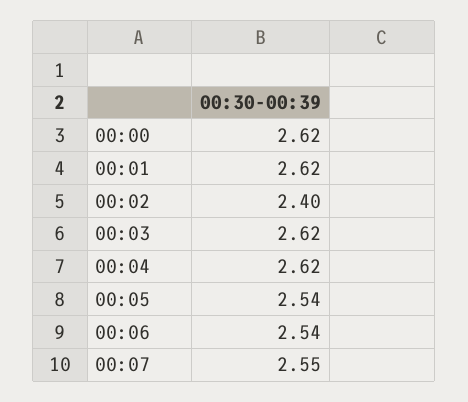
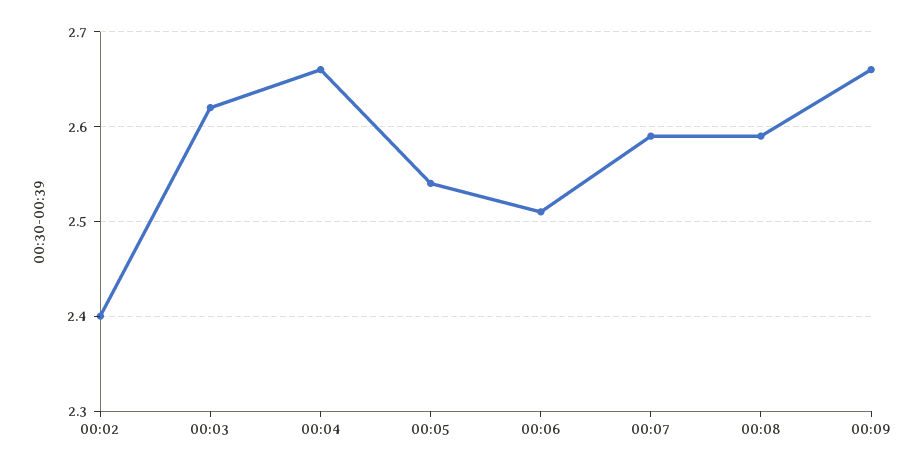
00:00: 2.62 -> none
00:01: 2.62 -> none
00:04: 2.62 -> 2.66
00:06: 2.54 -> 2.51
00:07: 2.55 -> 2.59
00:08: none -> 2.59
00:09: none -> 2.66

